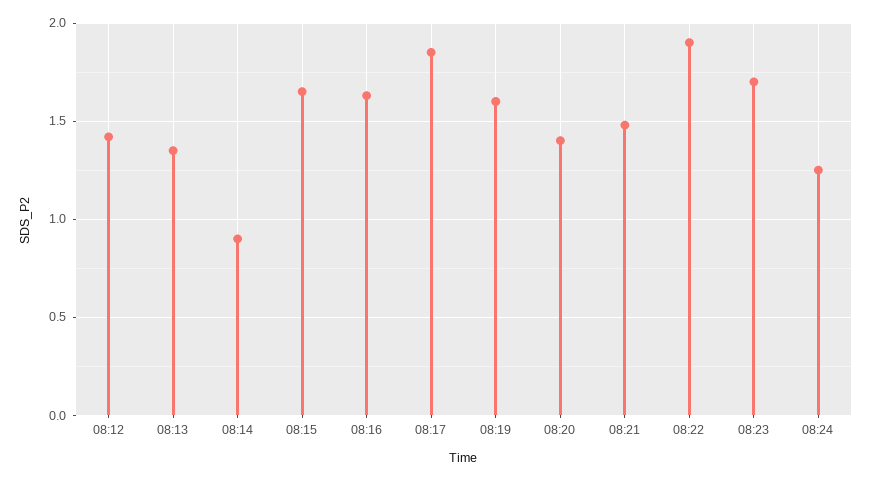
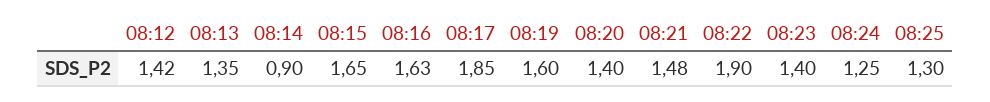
08:23: 1.7 -> 1.4
08:25: none -> 1.3

